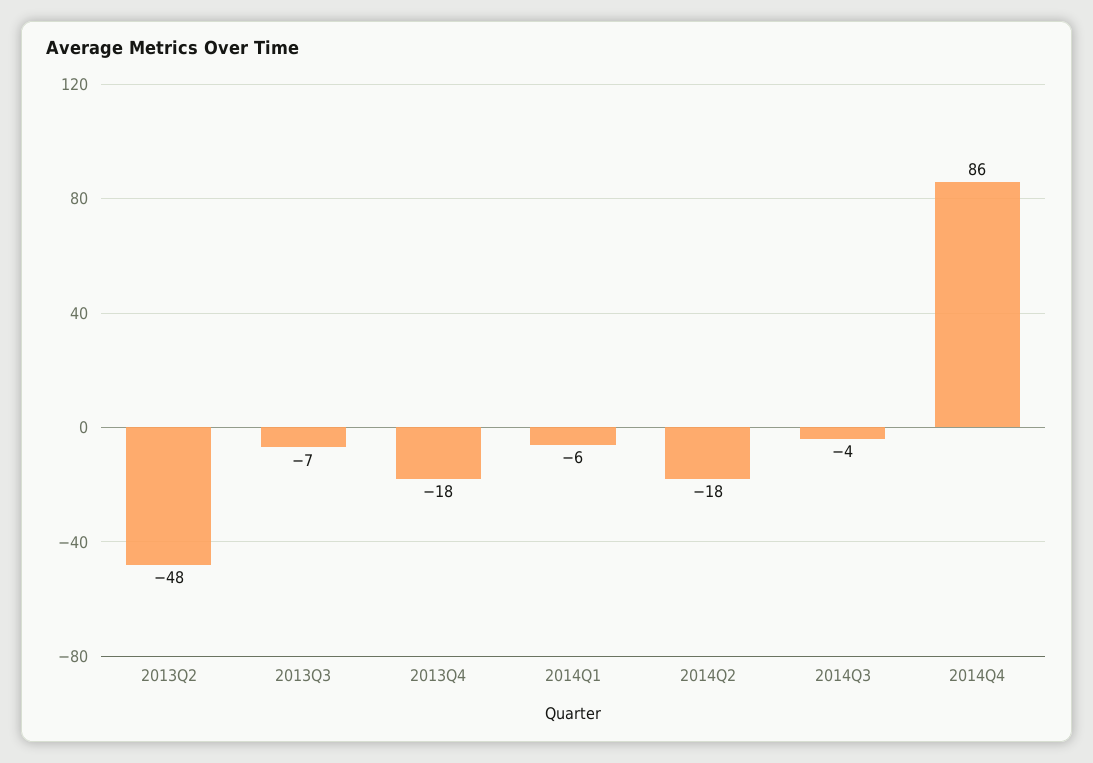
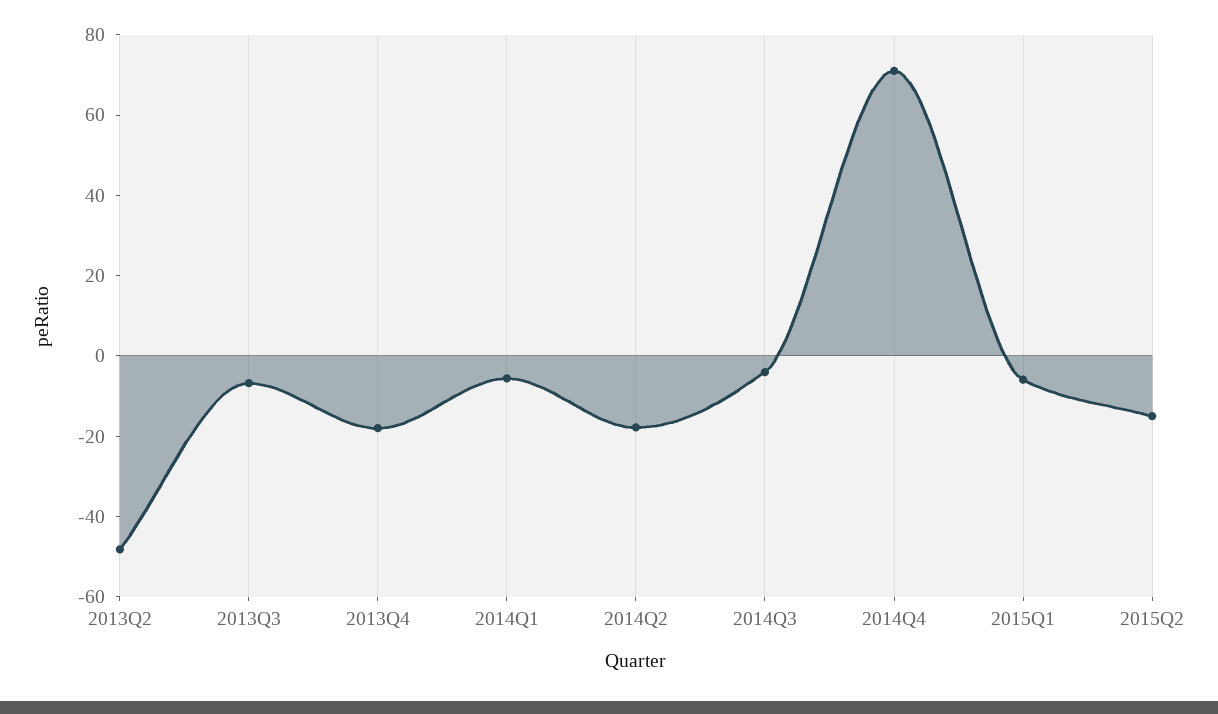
2014Q4: 86 -> 70
2015Q1: none -> -5
2015Q2: none -> -15

